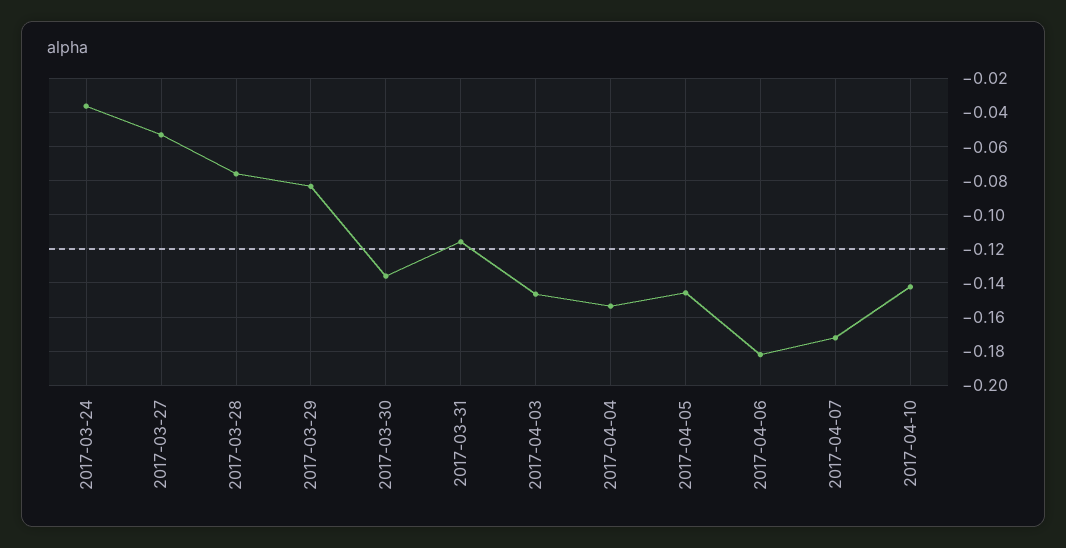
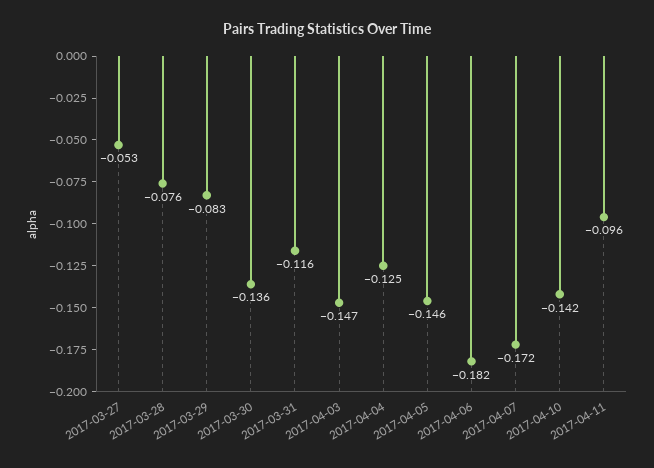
2017-03-24: -0.035 -> none
2017-04-04: -0.155 -> -0.125
2017-04-11: none -> -0.096

